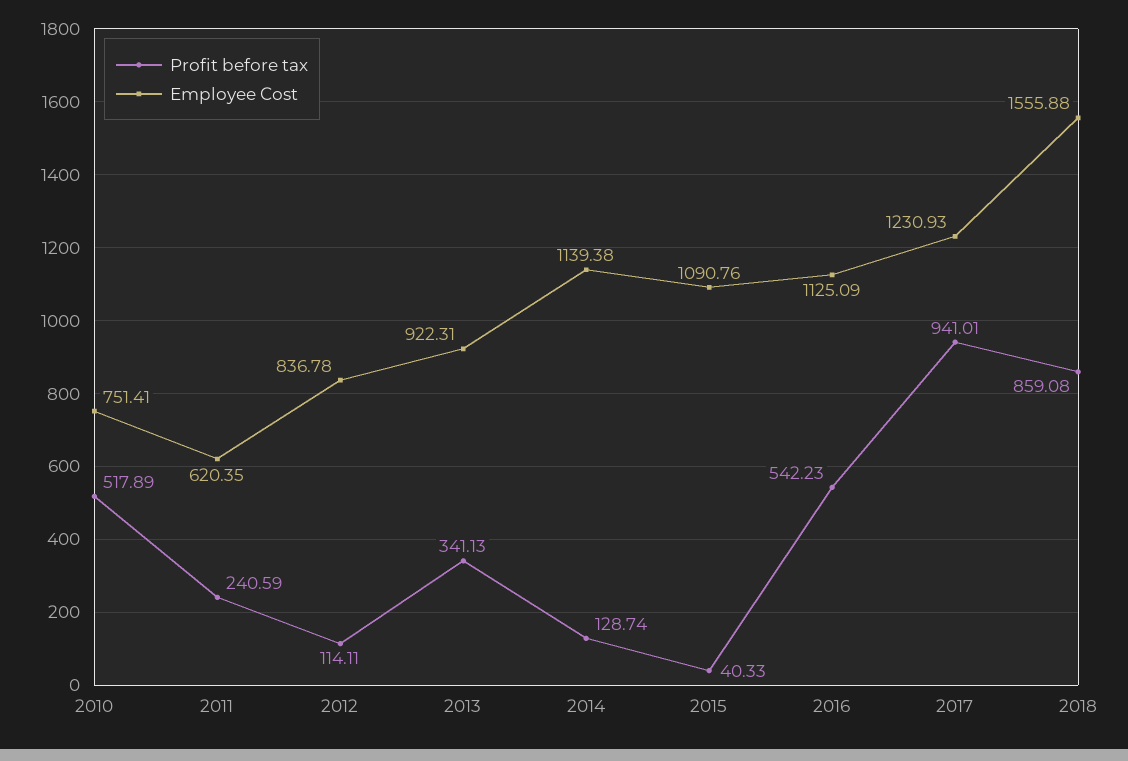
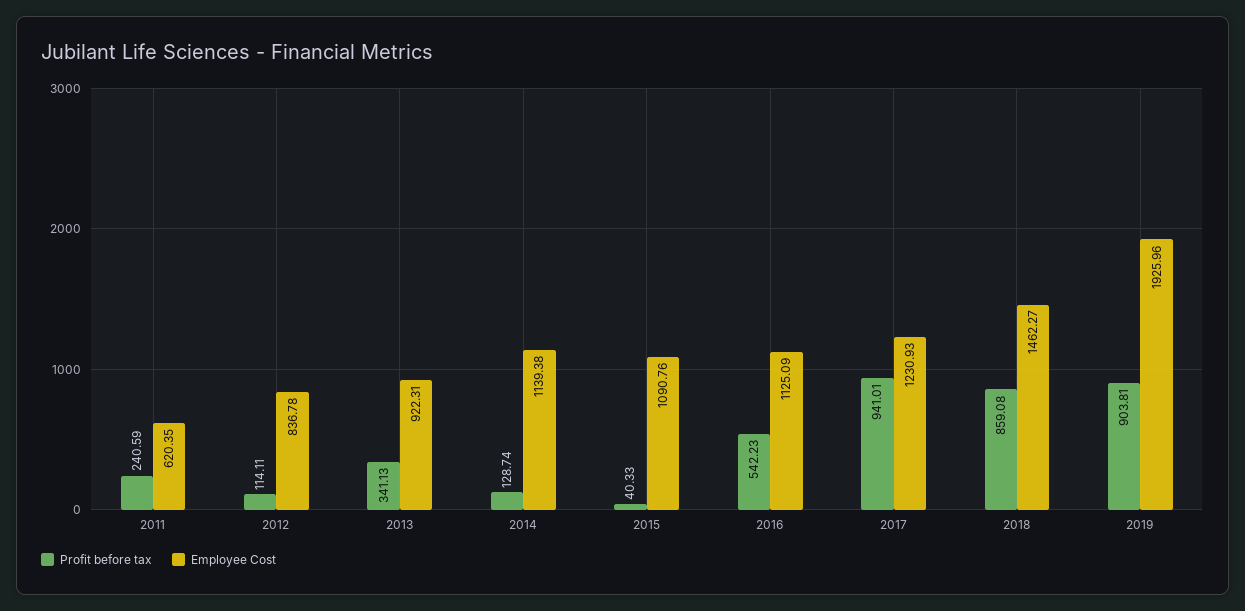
Profit before tax, 2010: 517.89 -> none
Employee Cost, 2010: 751.41 -> none
Employee Cost, 2018: 1555.88 -> 1462.27
Profit before tax, 2019: none -> 903.81
Employee Cost, 2019: none -> 1925.96

